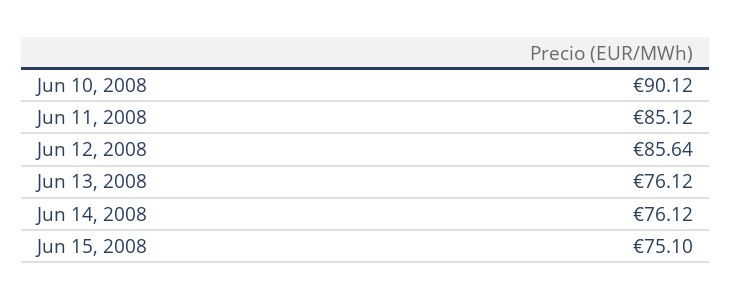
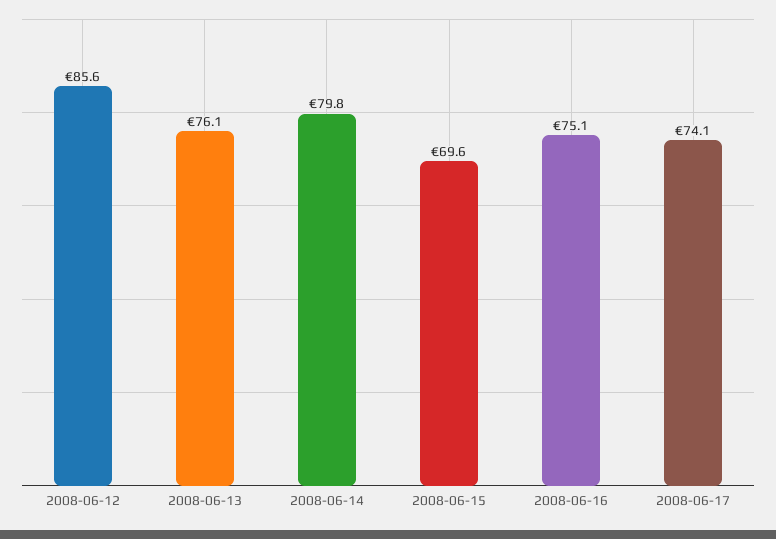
Jun 10, 2008: 90.12 -> none
Jun 11, 2008: 85.12 -> none
Jun 14, 2008: 76.12 -> 79.8
Jun 15, 2008: 75.1 -> 69.6
2008-06-16: none -> 75.1
2008-06-17: none -> 74.1

